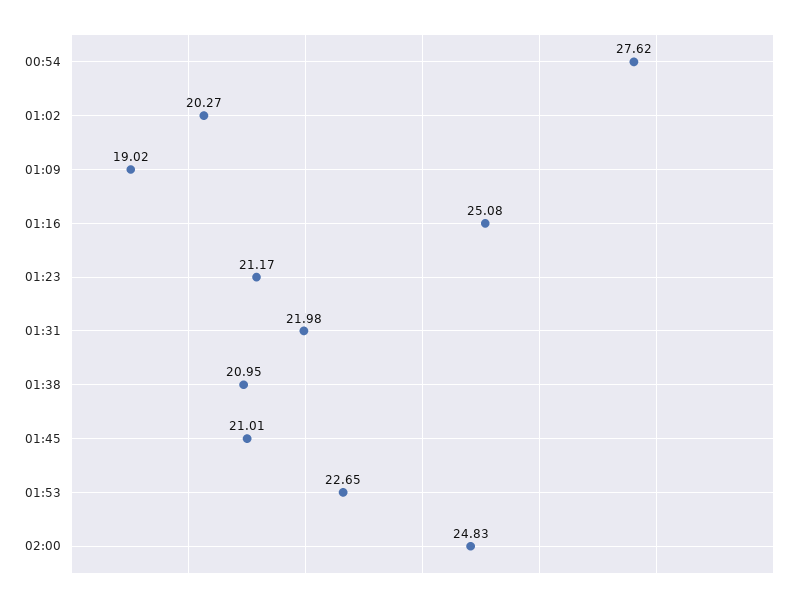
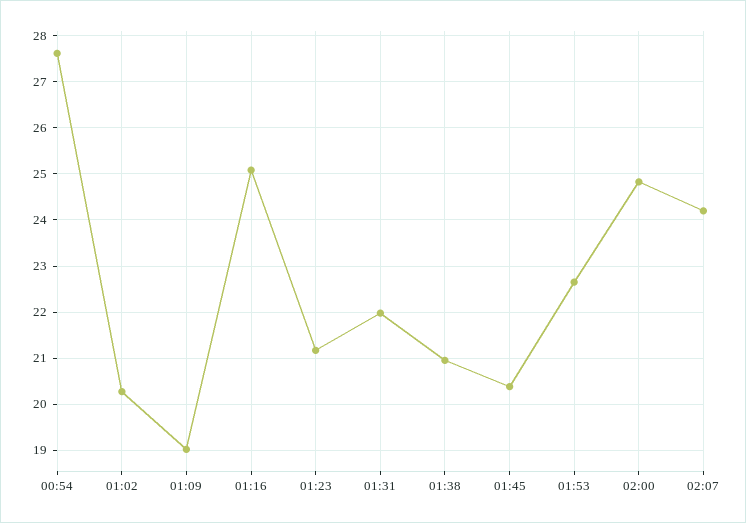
01:45: 21.01 -> 20.4
02:07: none -> 24.2

